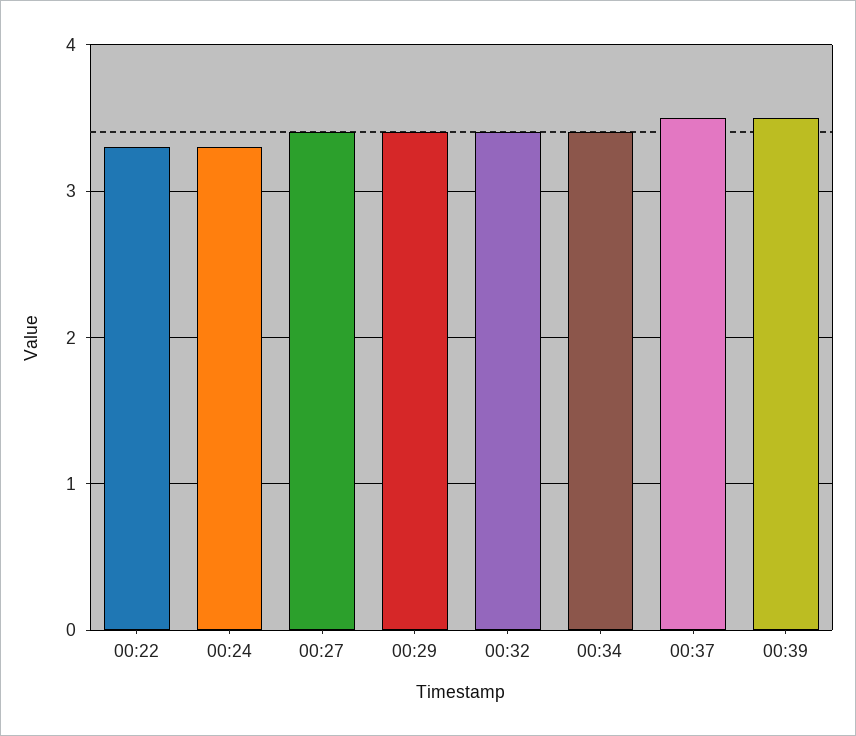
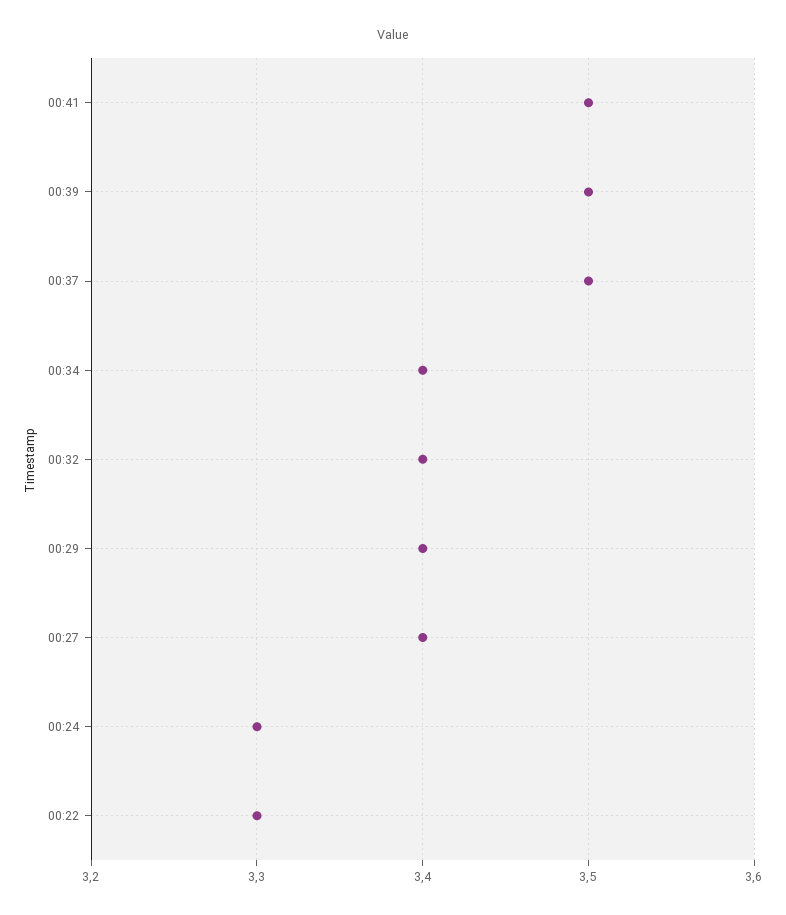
00:41: none -> 3.5

